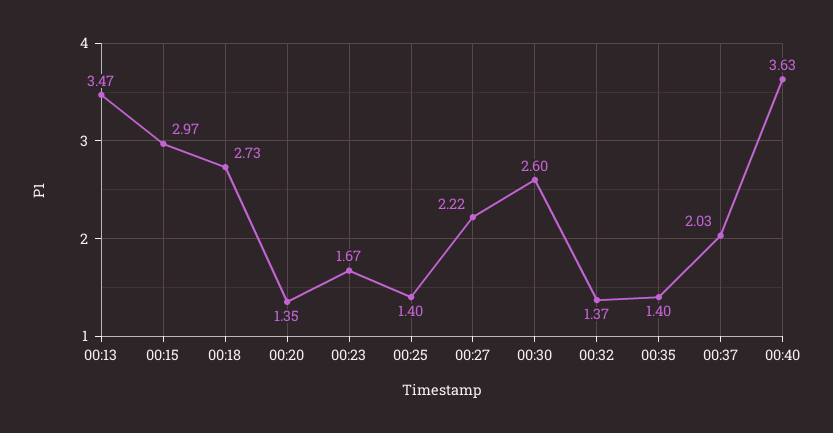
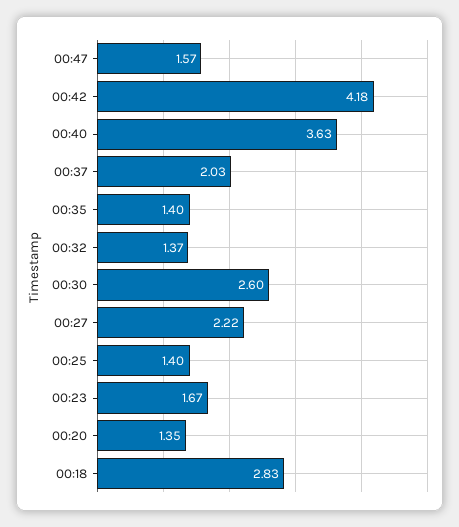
00:13: 3.47 -> none
00:15: 2.97 -> none
00:18: 2.73 -> 2.83
00:47: none -> 1.57
00:42: none -> 4.18

